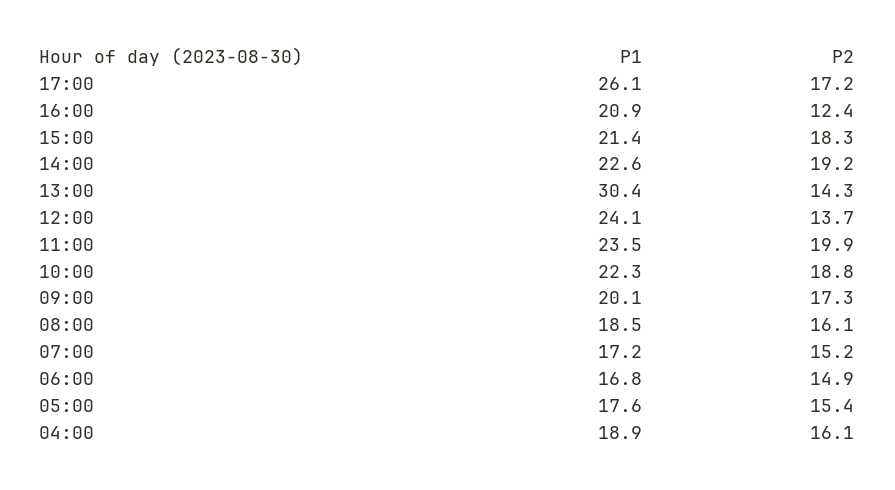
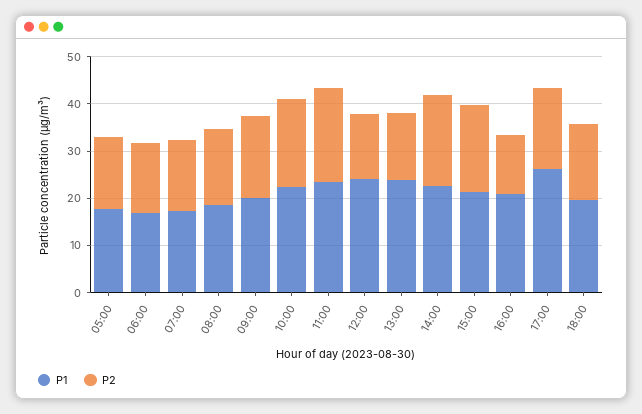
P1, 13:00: 30.4 -> 24
P1, 04:00: 18.9 -> none
P2, 04:00: 16.1 -> none
P1, 18:00: none -> 20
P2, 18:00: none -> 16

